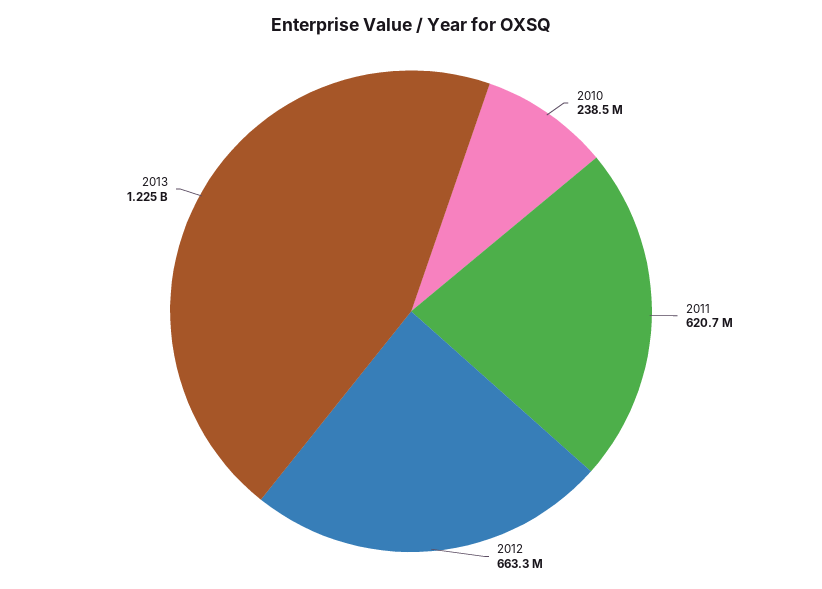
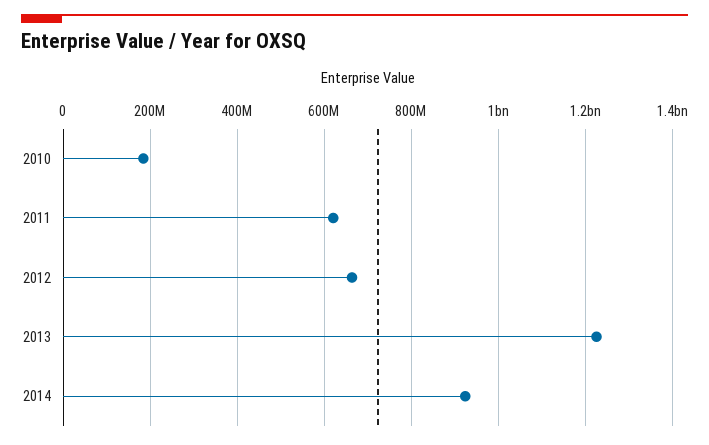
2010: 238500000 -> 180000000
2014: none -> 920000000

